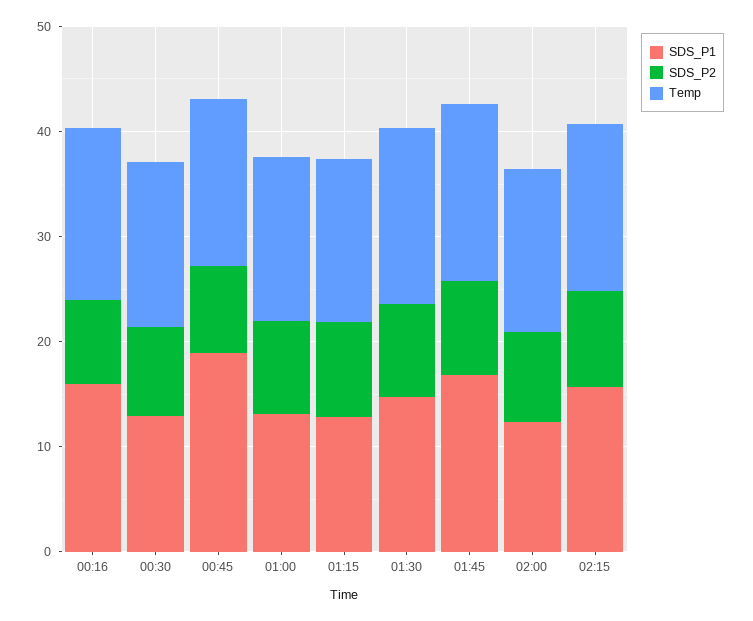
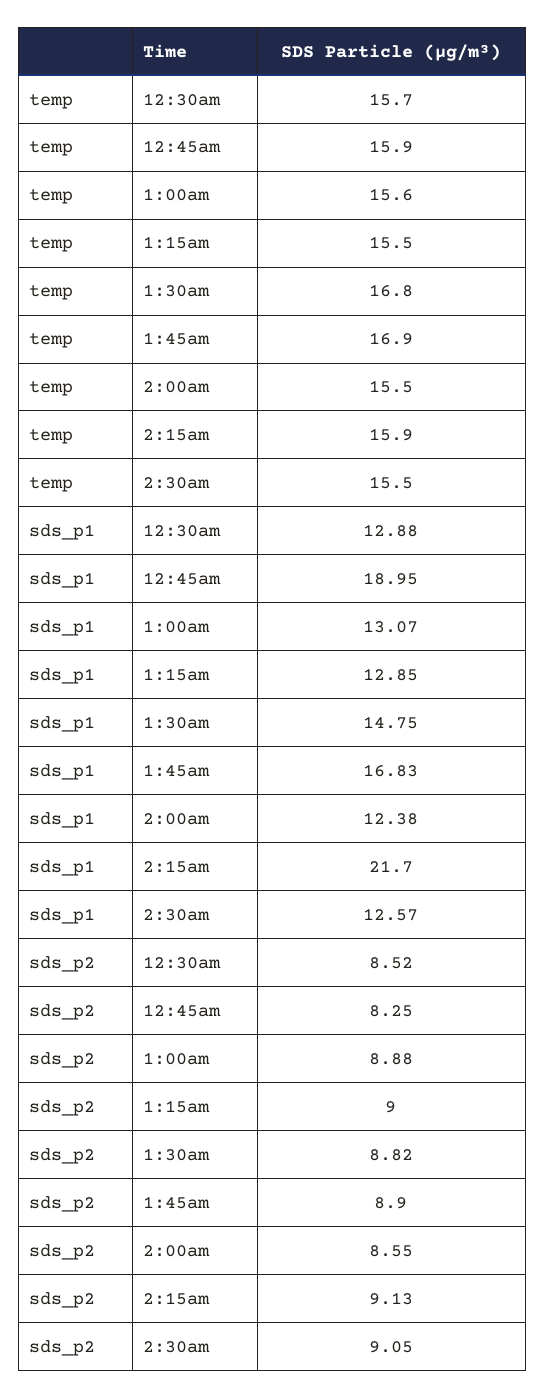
SDS_P1, 00:16: 16 -> none
SDS_P2, 00:16: 8 -> none
Temp, 00:16: 16 -> none
SDS_P1, 02:15: 16 -> 21.7
Temp, 2:30am: none -> 15.5
SDS_P1, 2:30am: none -> 12.57
SDS_P2, 2:30am: none -> 9.05

